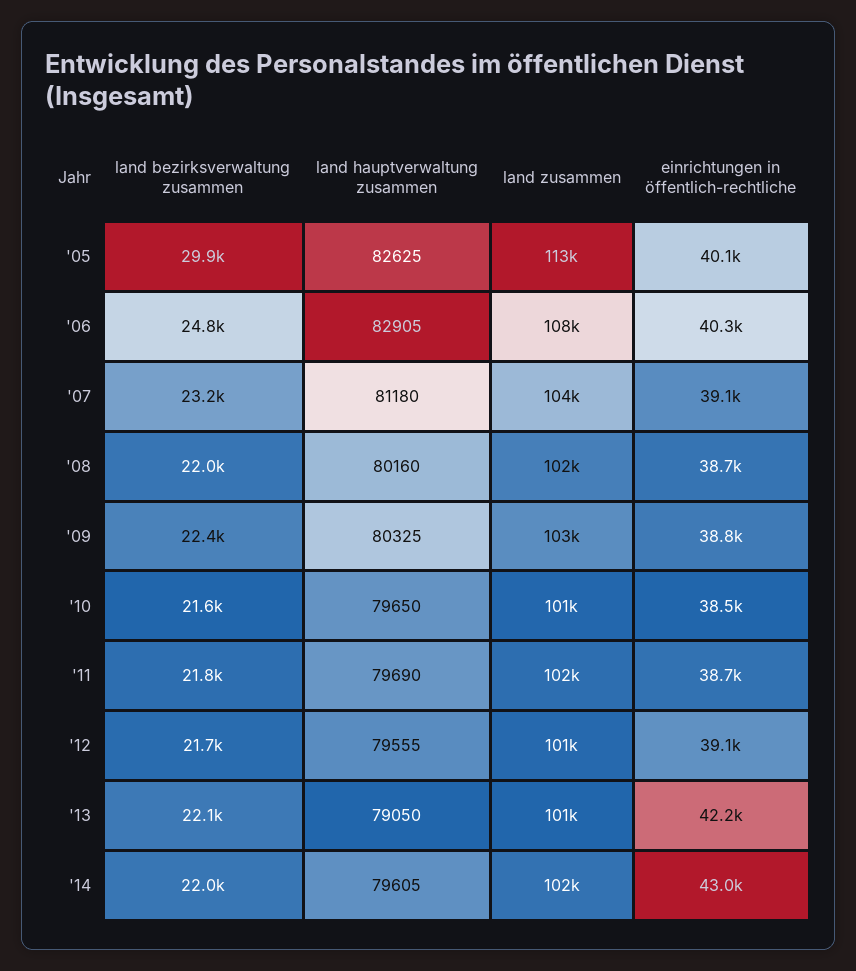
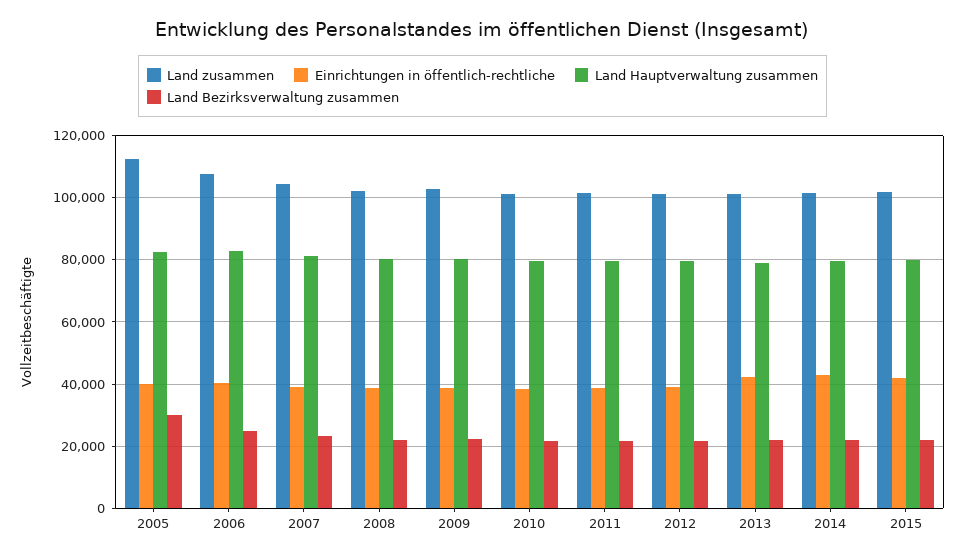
land zusammen, 2015: none -> 102000
einrichtungen in öffentlich-rechtliche, 2015: none -> 42000
land hauptverwaltung zusammen, 2015: none -> 80000
land bezirksverwaltung zusammen, 2015: none -> 22000

